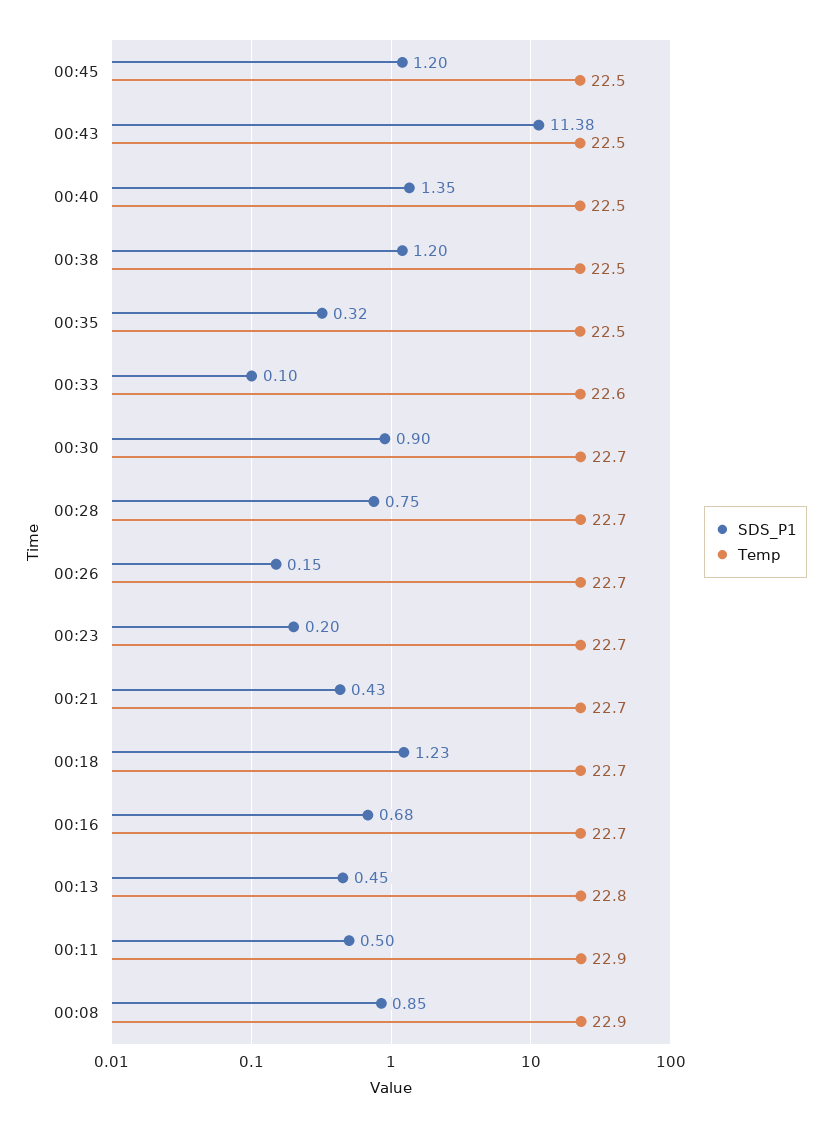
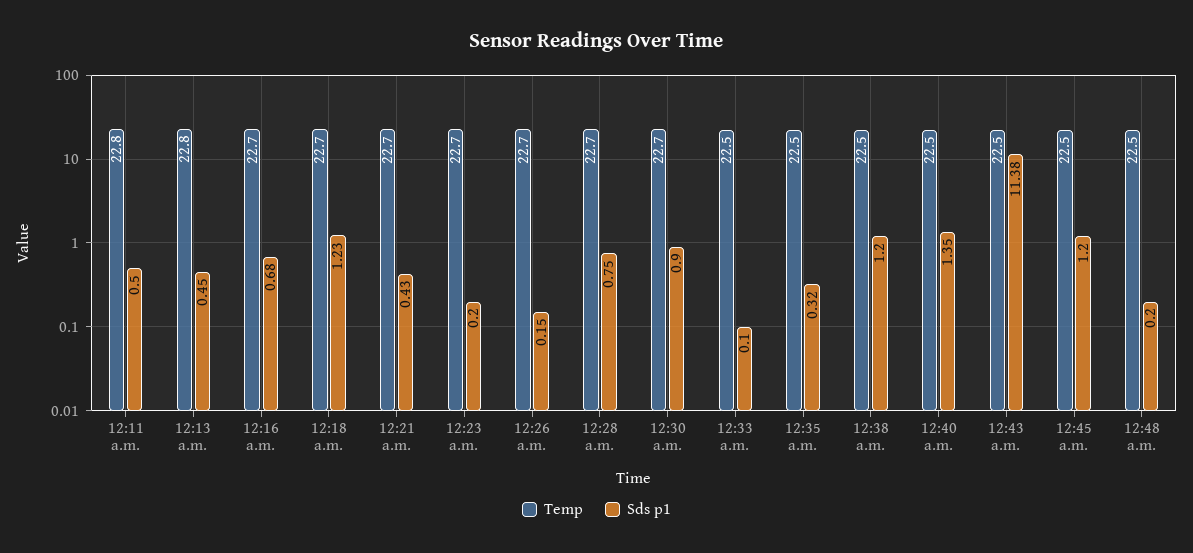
Temp, 00:33: 22.6 -> 22.5
Temp, 00:11: 22.9 -> 22.8
SDS_P1, 00:08: 0.85 -> none
Temp, 00:08: 22.9 -> none
Temp, 12:48 a.m.: none -> 22.5
SDS_P1, 12:48 a.m.: none -> 0.2

